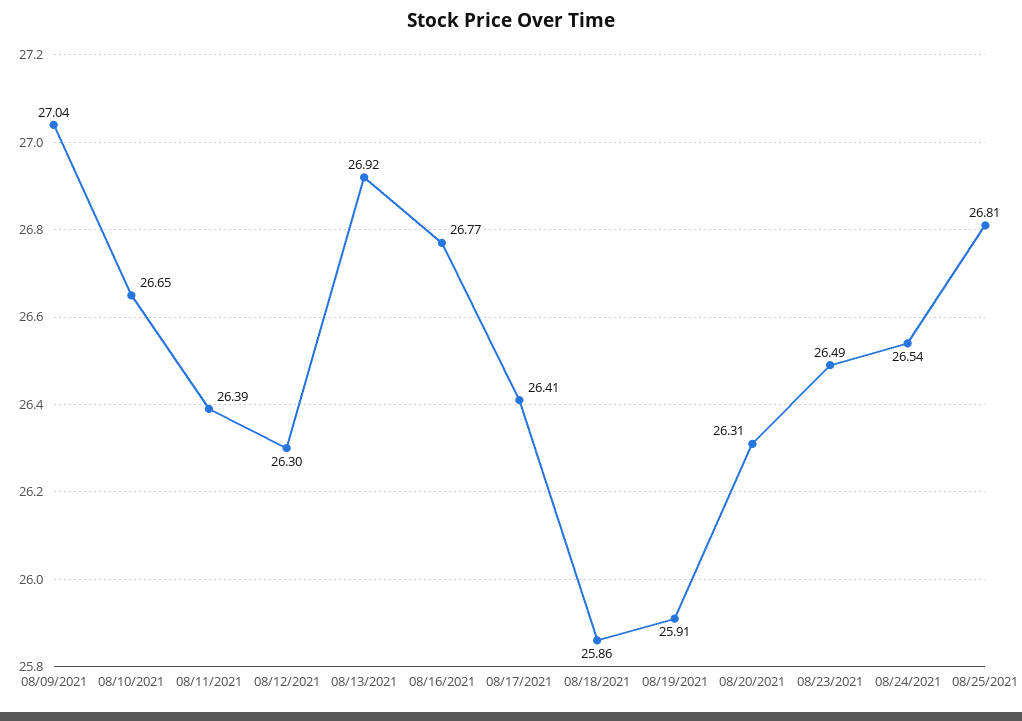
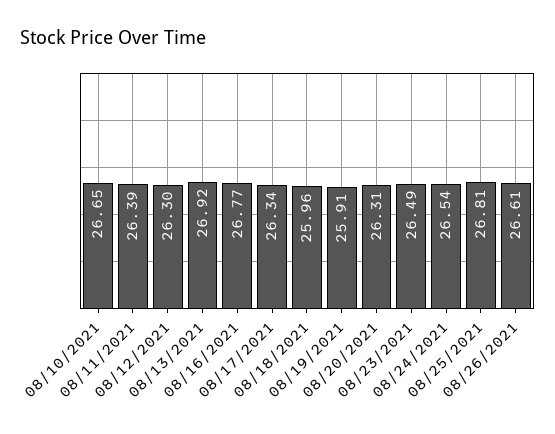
08/09/2021: 27.04 -> none
08/17/2021: 26.41 -> 26.34
08/18/2021: 25.86 -> 25.96
08/26/2021: none -> 26.61

